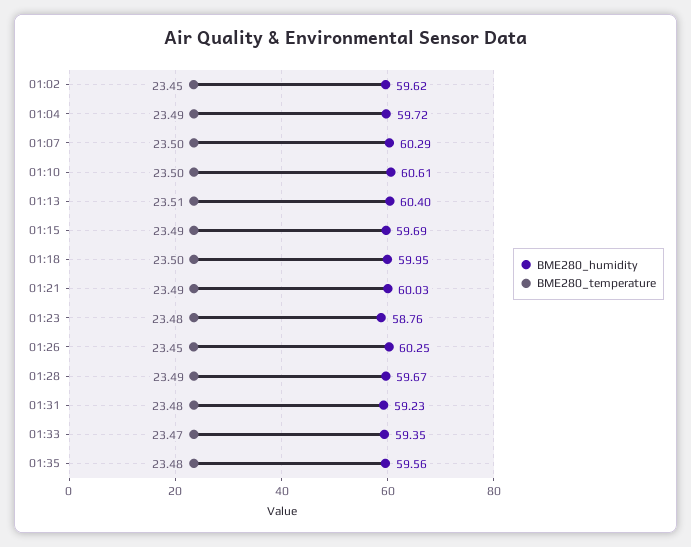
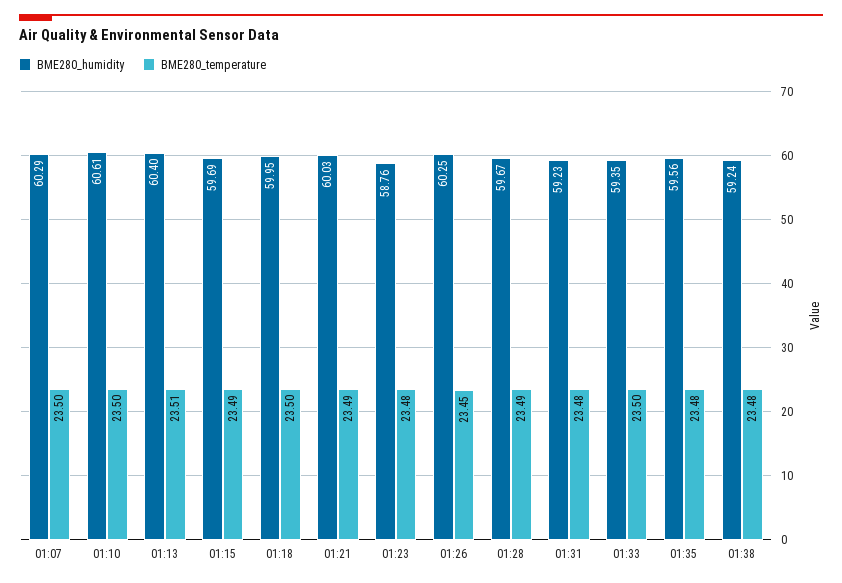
BME280_humidity, 01:02: 59.62 -> none
BME280_temperature, 01:02: 23.45 -> none
BME280_humidity, 01:04: 59.72 -> none
BME280_temperature, 01:04: 23.49 -> none
BME280_temperature, 01:33: 23.47 -> 23.5
BME280_humidity, 01:38: none -> 59.24
BME280_temperature, 01:38: none -> 23.48

